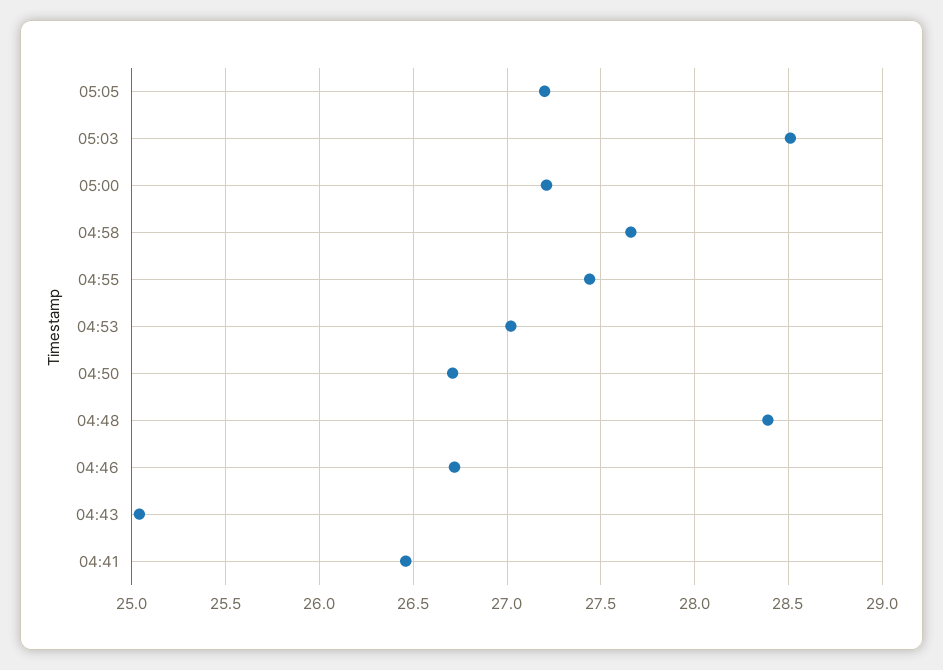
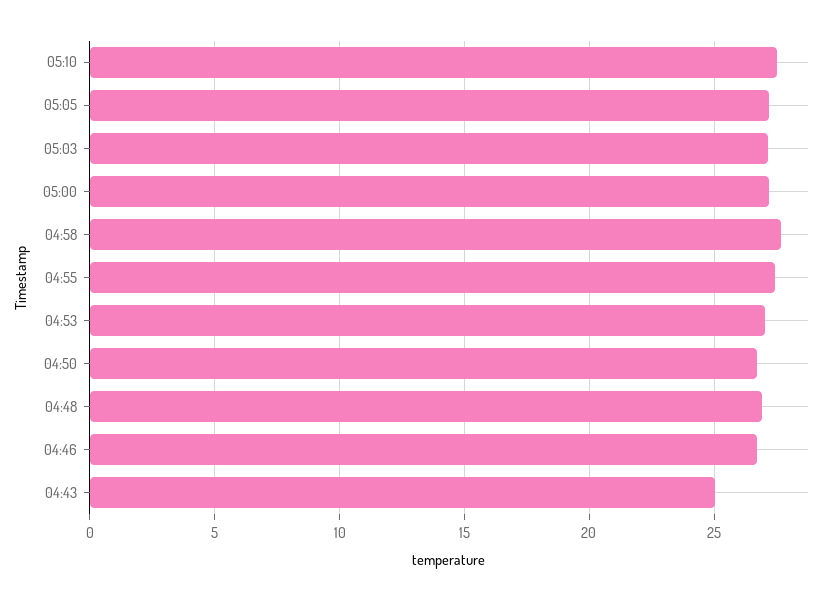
05:03: 28.5 -> 27
04:48: 28.4 -> 27
04:41: 26.45 -> none
05:10: none -> 27.5

